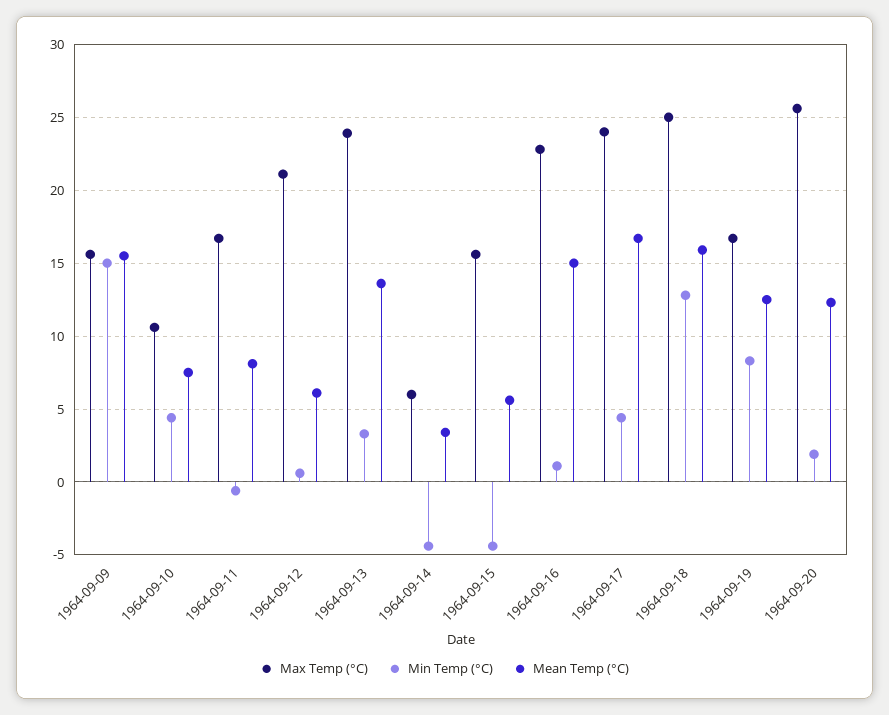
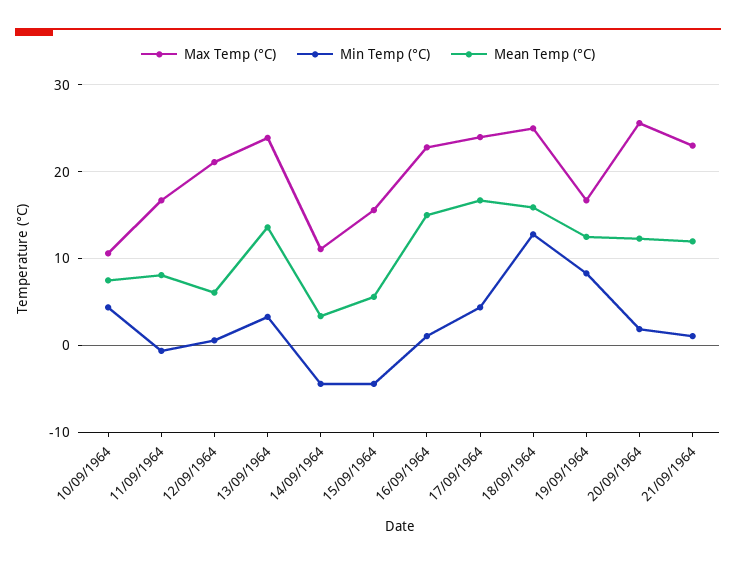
Max Temp (°C), 1964-09-09: 15.5 -> none
Min Temp (°C), 1964-09-09: 15 -> none
Mean Temp (°C), 1964-09-09: 15.5 -> none
Max Temp (°C), 1964-09-14: 6 -> 11
Max Temp (°C), 21/09/1964: none -> 23
Min Temp (°C), 21/09/1964: none -> 1
Mean Temp (°C), 21/09/1964: none -> 12

